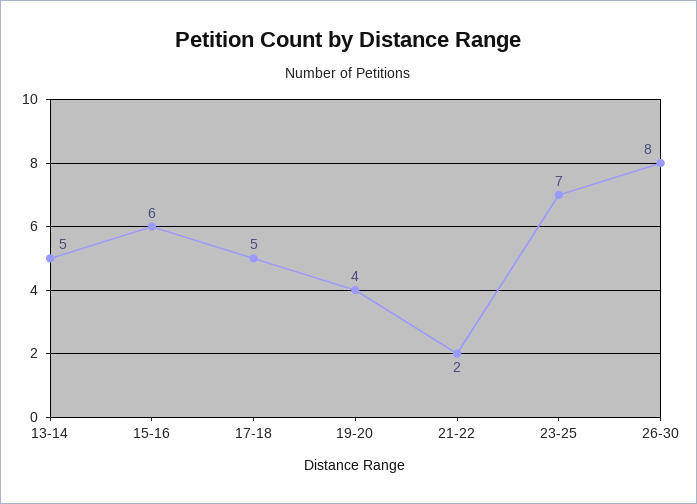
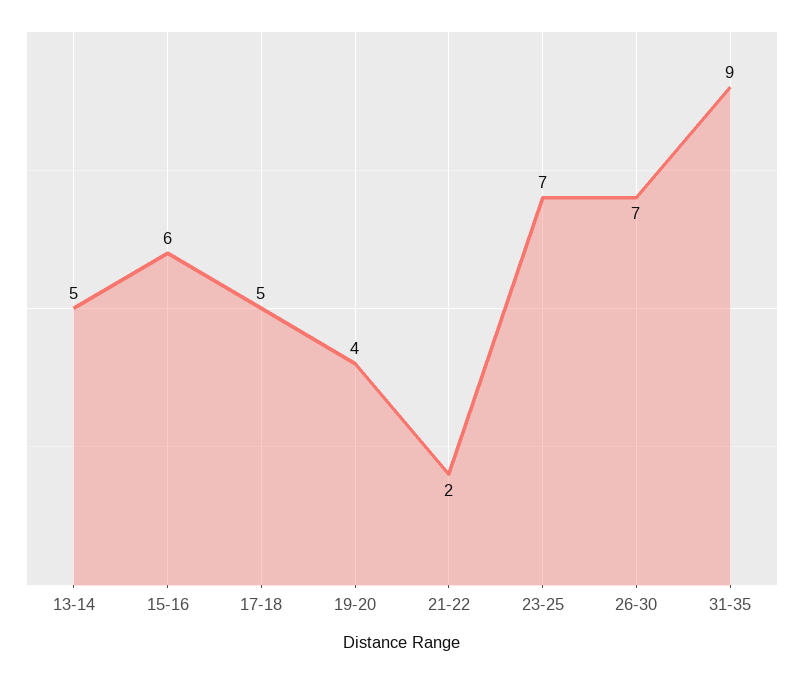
26-30: 8 -> 7
31-35: none -> 9

